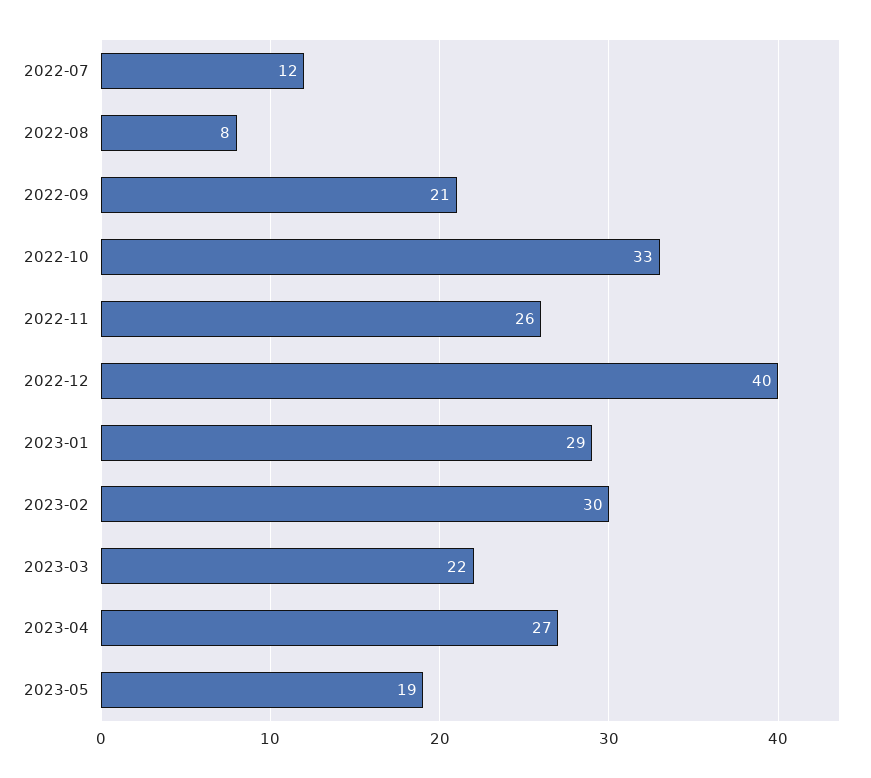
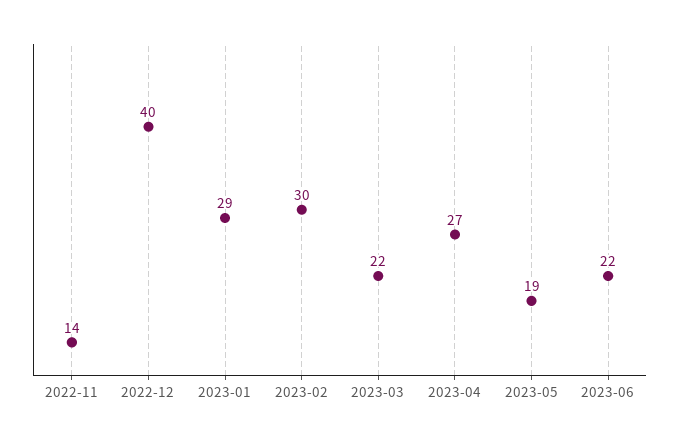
2022-07: 12 -> none
2022-08: 8 -> none
2022-09: 21 -> none
2022-10: 33 -> none
2022-11: 26 -> 14
2023-06: none -> 22

